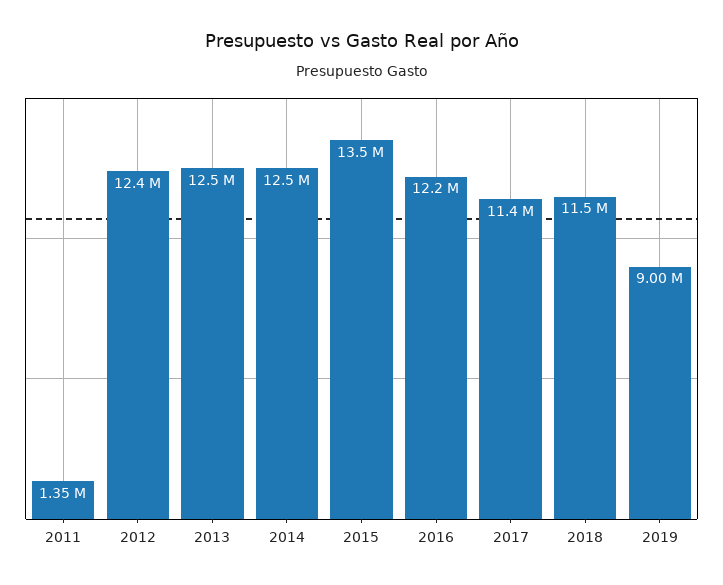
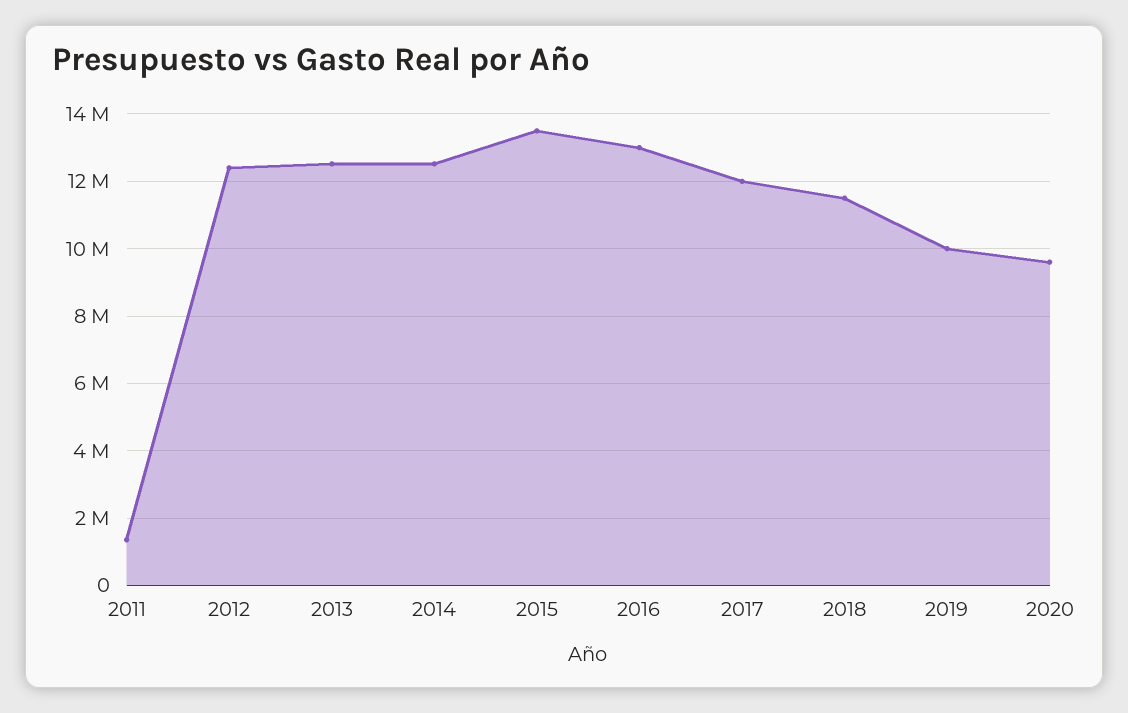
2016: 12200000 -> 13000000
2017: 11400000 -> 12000000
2019: 9000000 -> 10000000
2020: none -> 9600000

